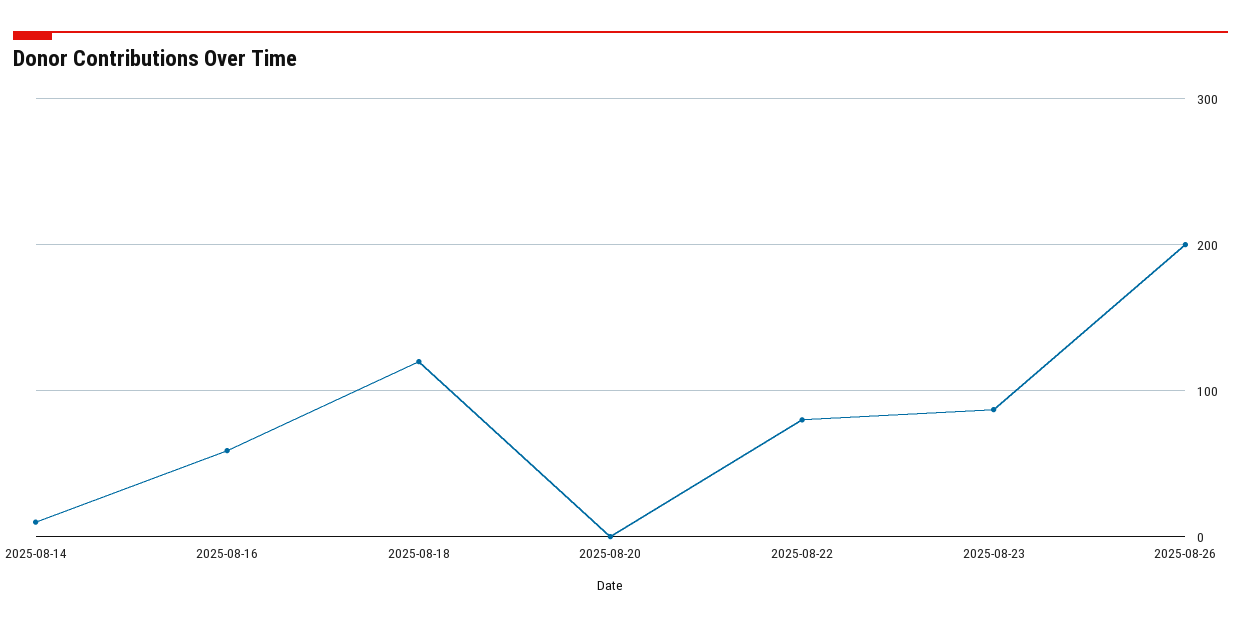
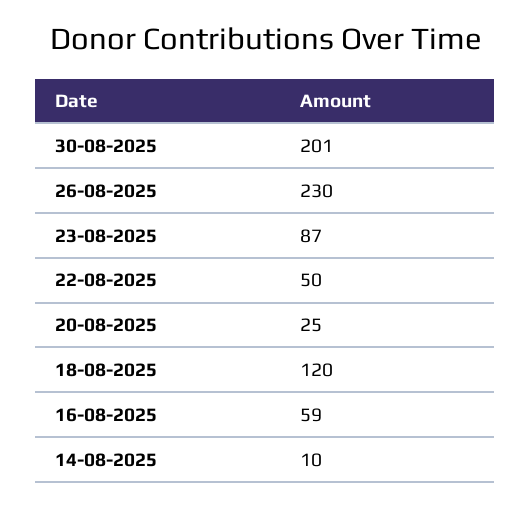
2025-08-20: 0 -> 25
2025-08-22: 80 -> 50
2025-08-26: 200 -> 230
30-08-2025: none -> 201

